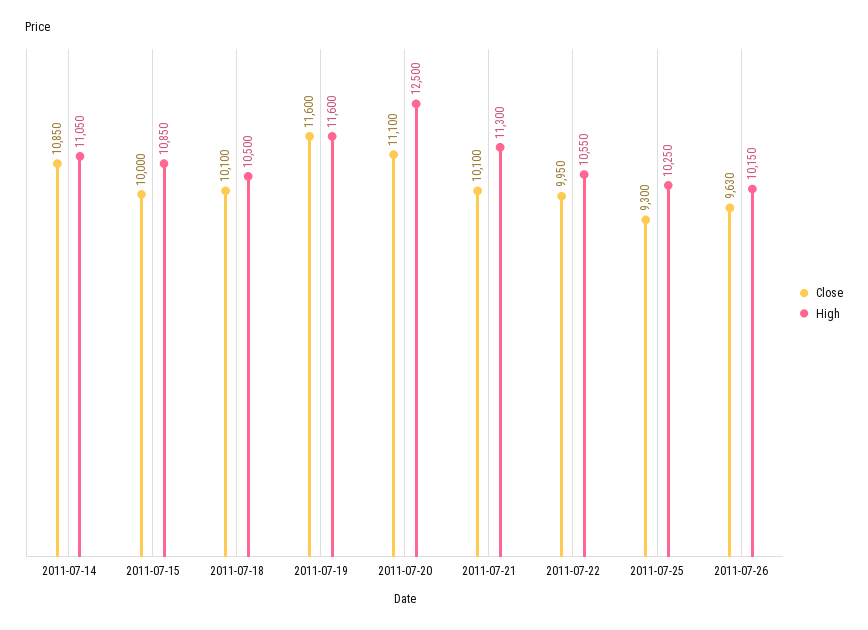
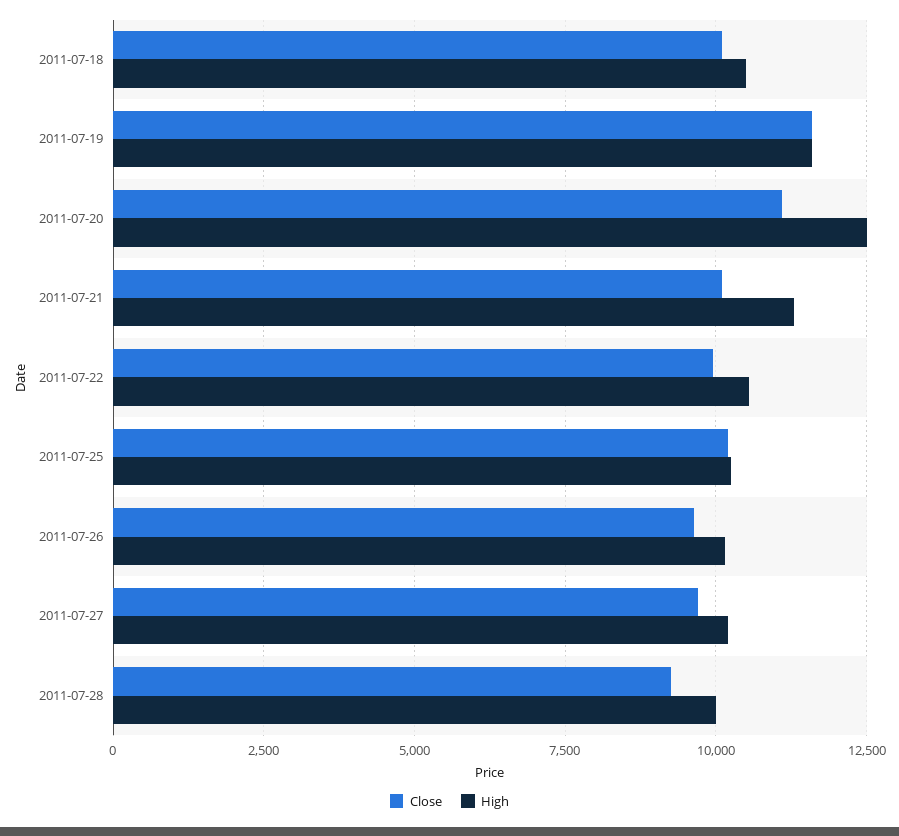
Close, 2011-07-14: 10850 -> none
High, 2011-07-14: 11050 -> none
Close, 2011-07-15: 10000 -> none
High, 2011-07-15: 10850 -> none
Close, 2011-07-25: 9300 -> 10250
Close, 2011-07-27: none -> 9750
High, 2011-07-27: none -> 10250
Close, 2011-07-28: none -> 9250
High, 2011-07-28: none -> 10000

